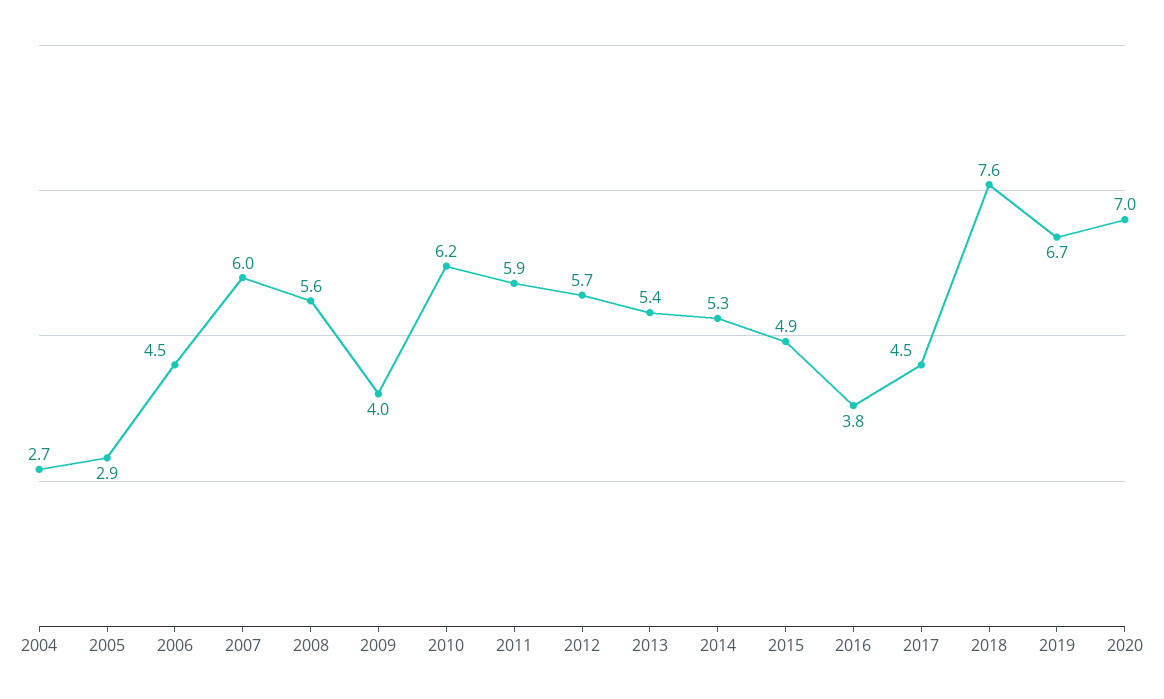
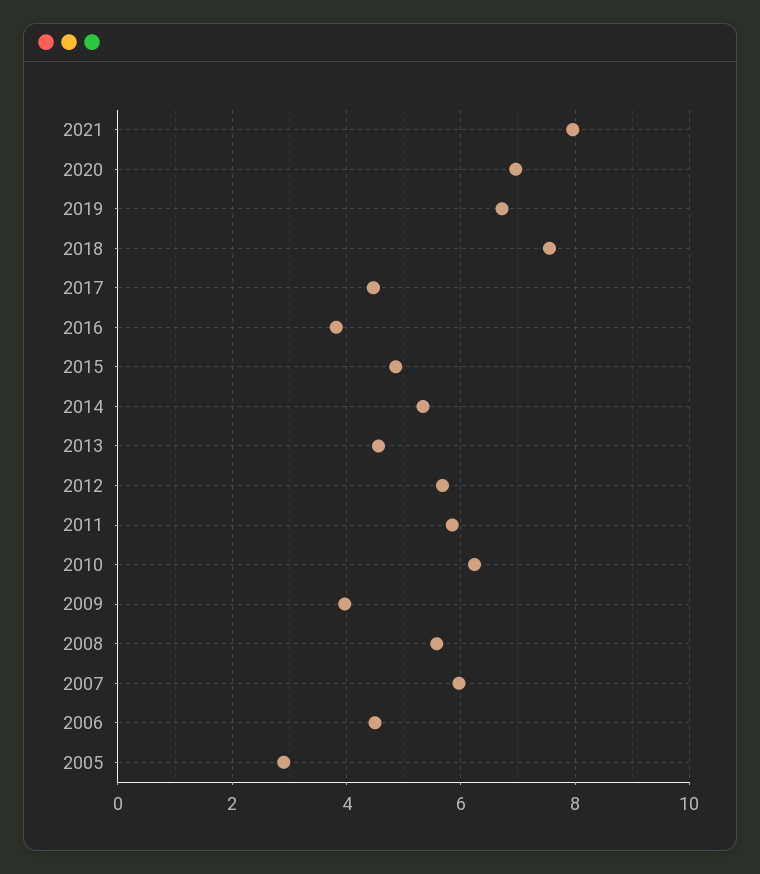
2004: 2.7 -> none
2013: 5.4 -> 4.6
2021: none -> 8

